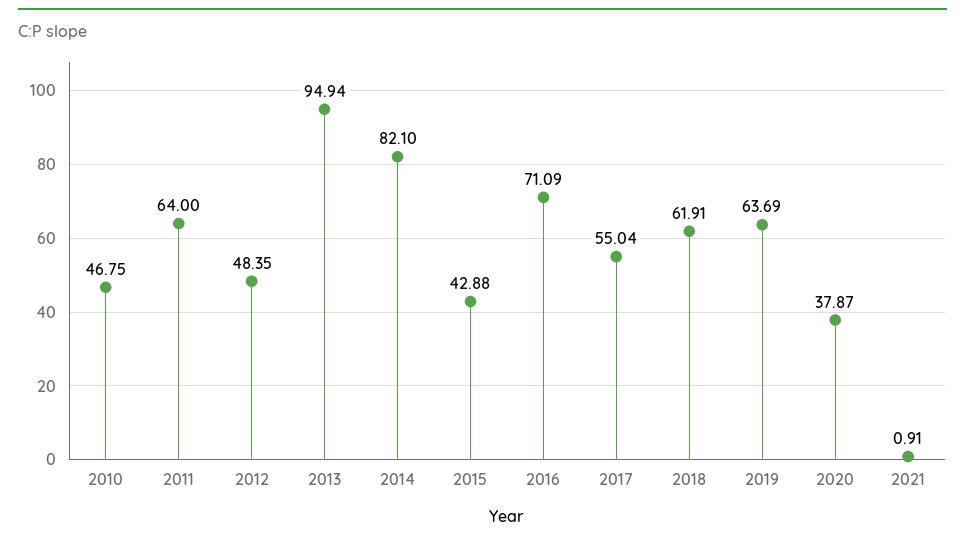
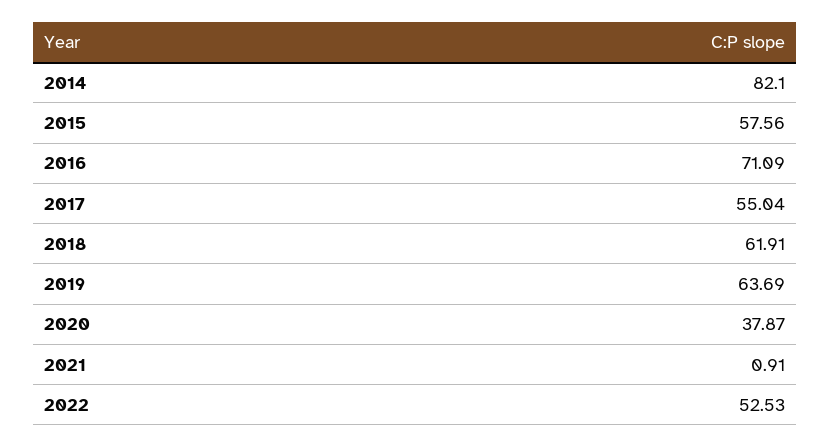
2010: 46.75 -> none
2011: 64 -> none
2012: 48.35 -> none
2013: 94.94 -> none
2015: 42.88 -> 57.56
2022: none -> 52.53

